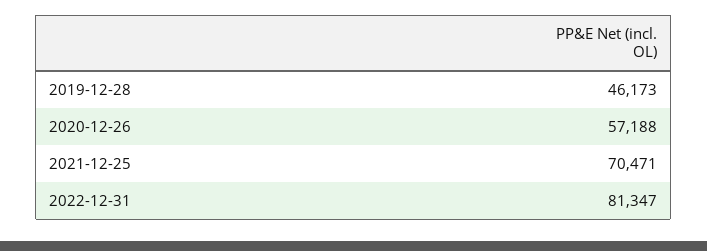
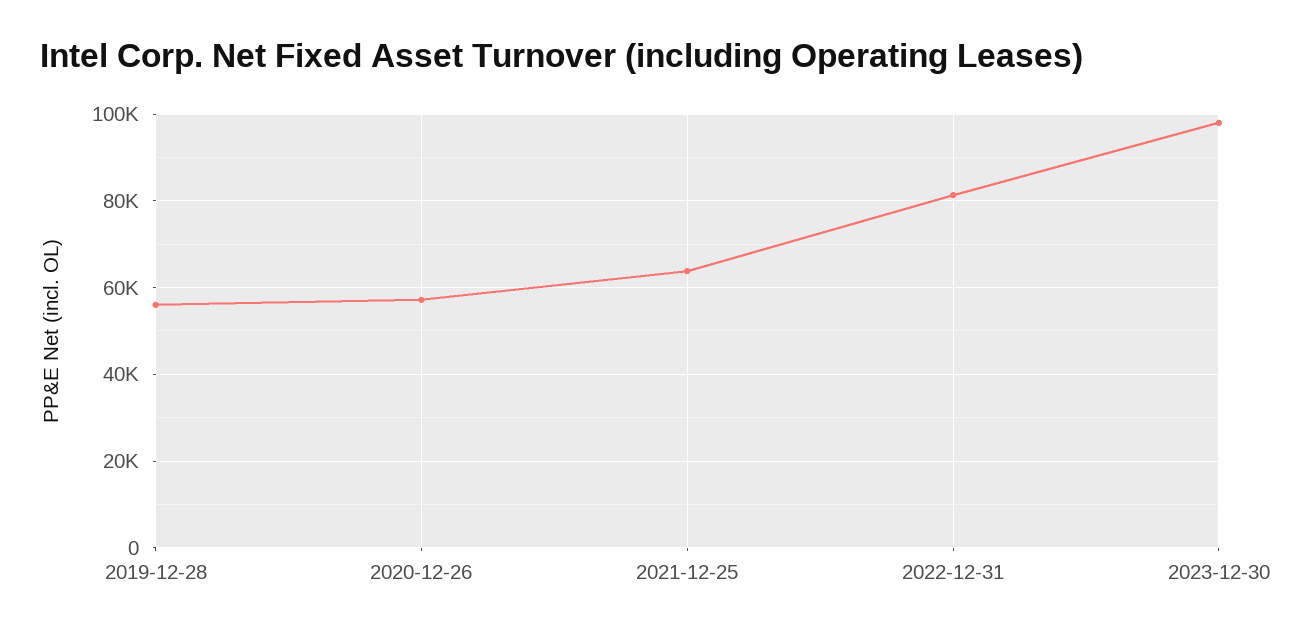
2019-12-28: 46173 -> 56000
2021-12-25: 70471 -> 64000
2023-12-30: none -> 98000

